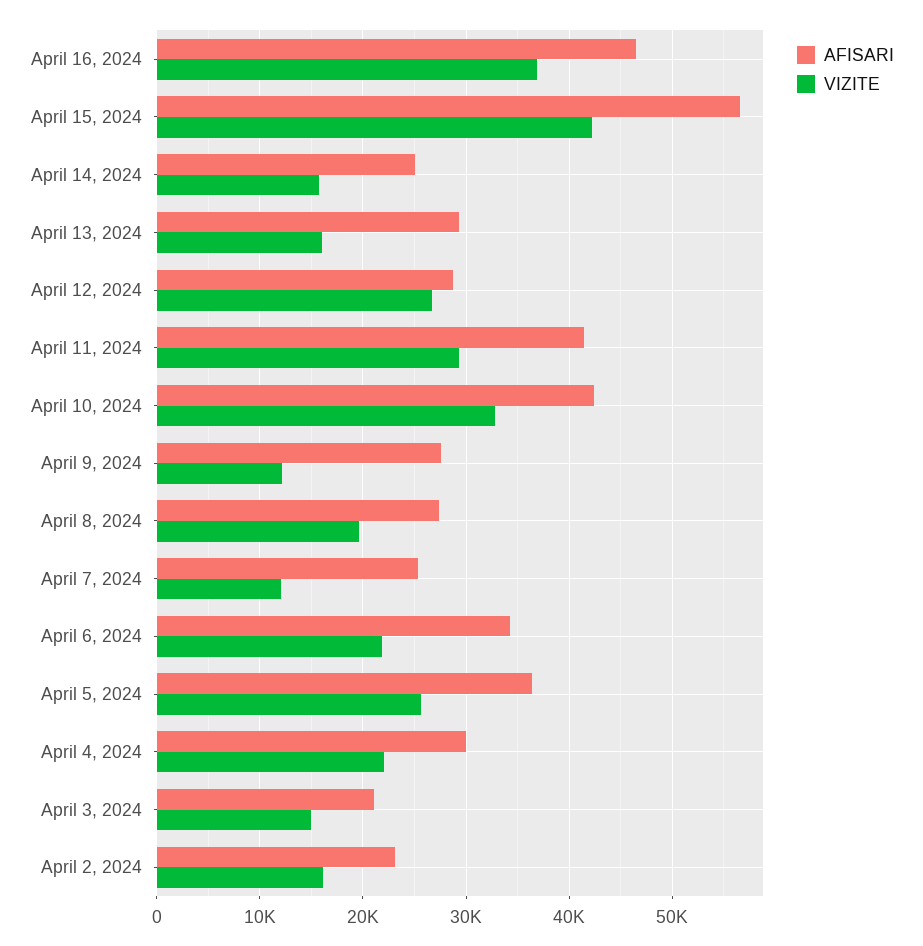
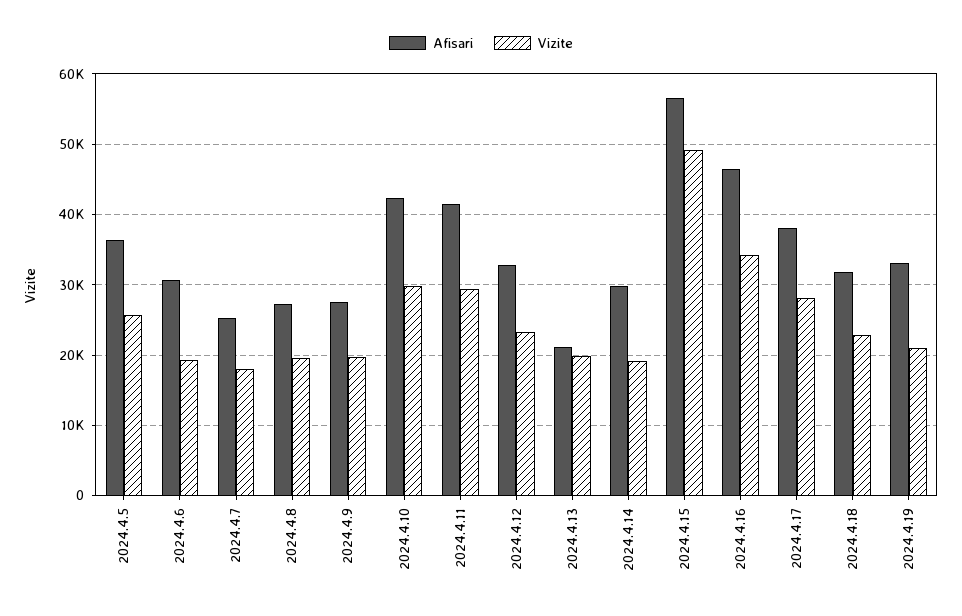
VIZITE, April 16, 2024: 37000 -> 34000
VIZITE, April 15, 2024: 42000 -> 49000
AFISARI, April 14, 2024: 25000 -> 30000
VIZITE, April 14, 2024: 16000 -> 19000
AFISARI, April 13, 2024: 29000 -> 21000
VIZITE, April 13, 2024: 16000 -> 20000
AFISARI, April 12, 2024: 29000 -> 33000
VIZITE, April 12, 2024: 27000 -> 23000
VIZITE, April 10, 2024: 33000 -> 30000
VIZITE, April 9, 2024: 12000 -> 20000
VIZITE, April 7, 2024: 12000 -> 18000
AFISARI, April 6, 2024: 34000 -> 31000
VIZITE, April 6, 2024: 22000 -> 19000
AFISARI, April 4, 2024: 30000 -> none
VIZITE, April 4, 2024: 22000 -> none
AFISARI, April 3, 2024: 21000 -> none
VIZITE, April 3, 2024: 15000 -> none
AFISARI, April 2, 2024: 23000 -> none
VIZITE, April 2, 2024: 16000 -> none
AFISARI, 2024.4.17: none -> 38000
VIZITE, 2024.4.17: none -> 28000
AFISARI, 2024.4.18: none -> 32000
VIZITE, 2024.4.18: none -> 23000
AFISARI, 2024.4.19: none -> 33000
VIZITE, 2024.4.19: none -> 21000

